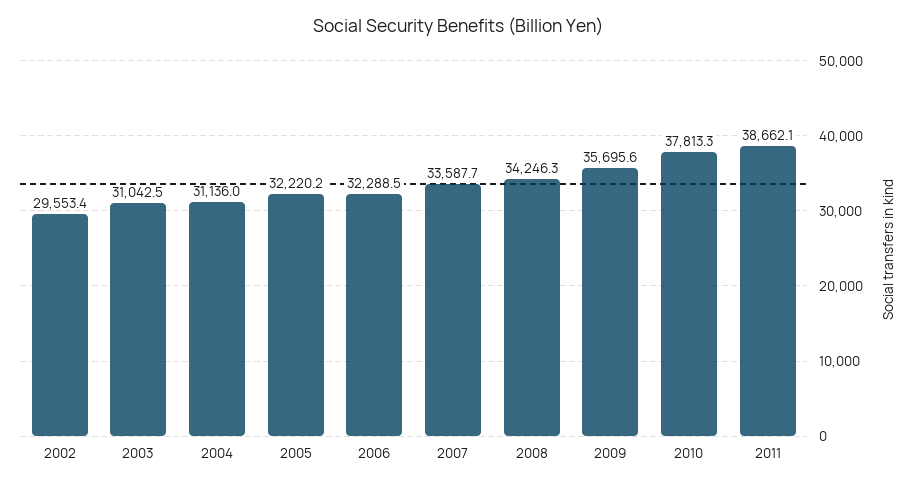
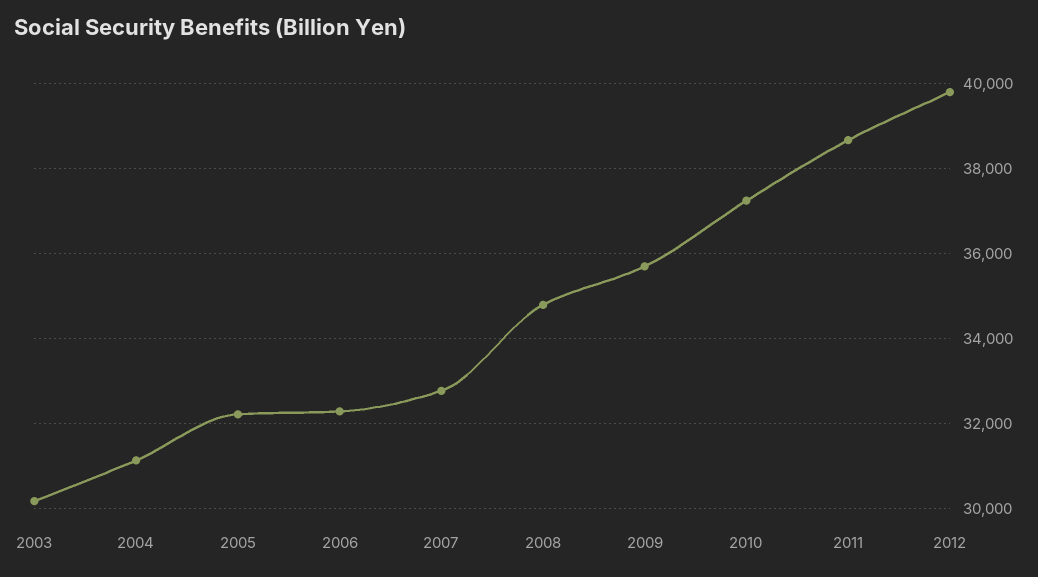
2002: 29553.4 -> none
2003: 31042.5 -> 30200
2007: 33587.7 -> 32800
2008: 34246.3 -> 34800
2010: 37813.3 -> 37200
2012: none -> 39800

